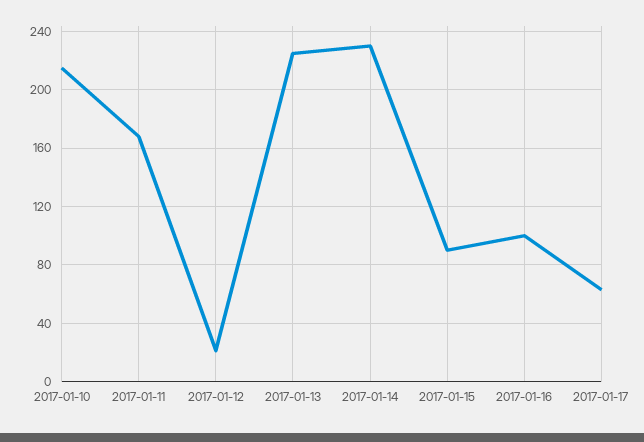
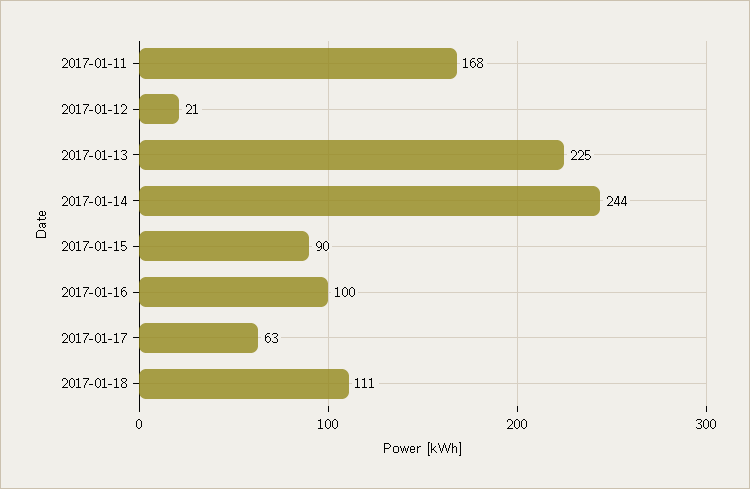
2017-01-10: 215 -> none
2017-01-14: 230 -> 244
2017-01-18: none -> 111

